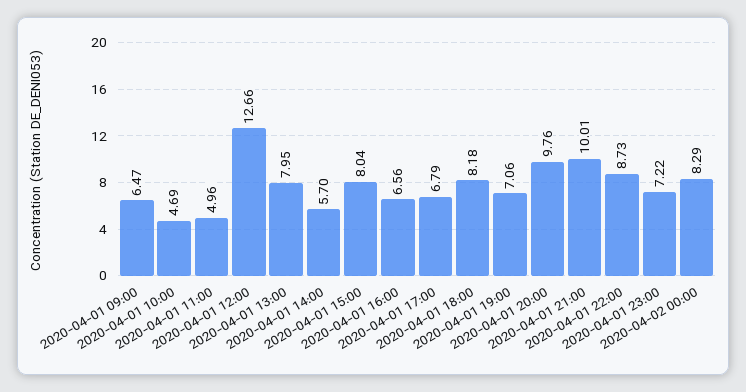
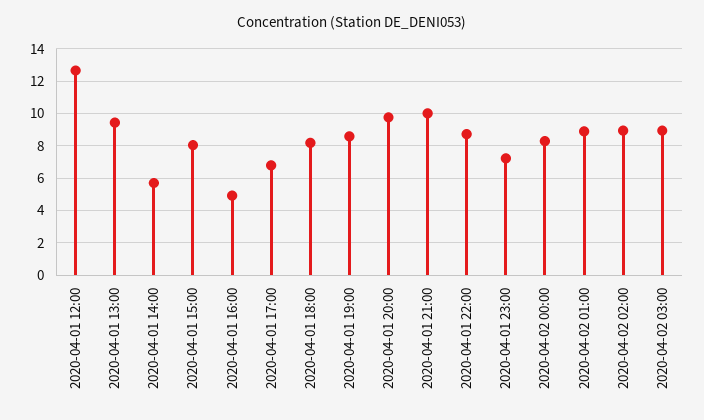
2020-04-01 09:00: 6.47 -> none
2020-04-01 10:00: 4.69 -> none
2020-04-01 11:00: 4.96 -> none
2020-04-01 13:00: 7.95 -> 9.5
2020-04-01 16:00: 6.56 -> 5
2020-04-01 19:00: 7.06 -> 8.5
2020-04-02 01:00: none -> 9
2020-04-02 02:00: none -> 9
2020-04-02 03:00: none -> 9

